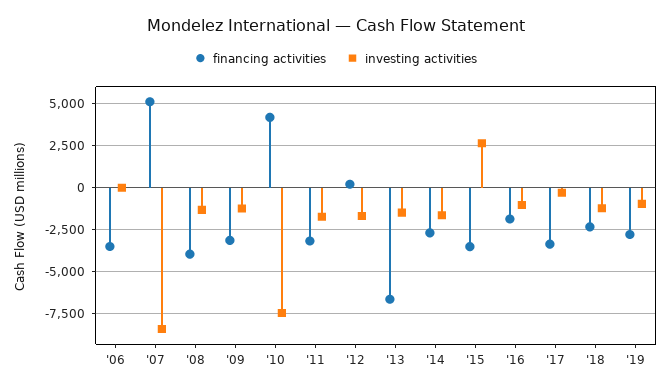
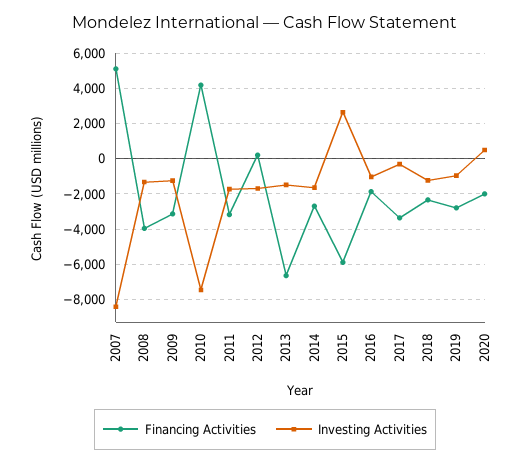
financing activities, '06: -3500 -> none
investing activities, '06: 0 -> none
financing activities, '15: -3500 -> -6000
financing activities, 2020: none -> -2000
investing activities, 2020: none -> 500

